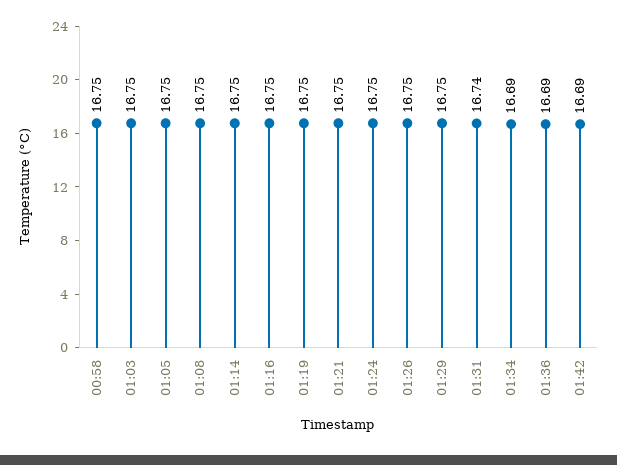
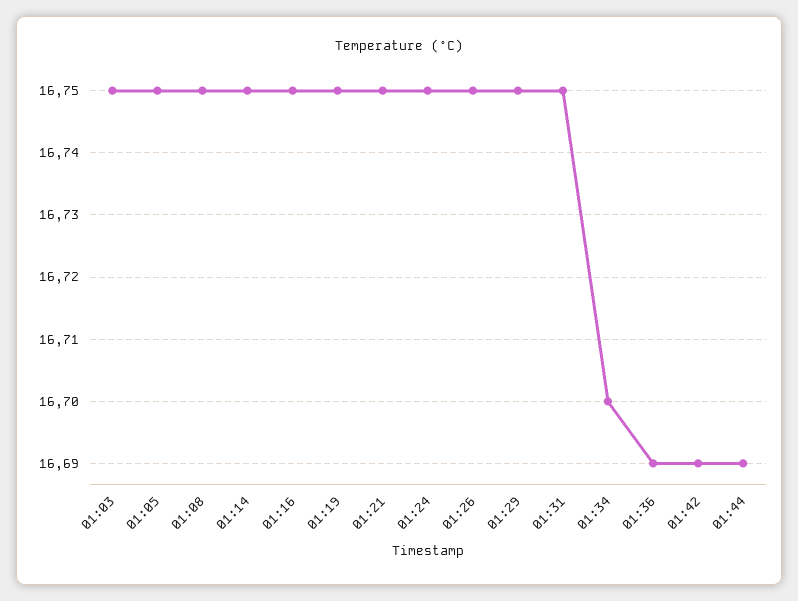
00:58: 16.75 -> none
01:31: 16.74 -> 16.75
01:34: 16.69 -> 16.7
01:44: none -> 16.69

